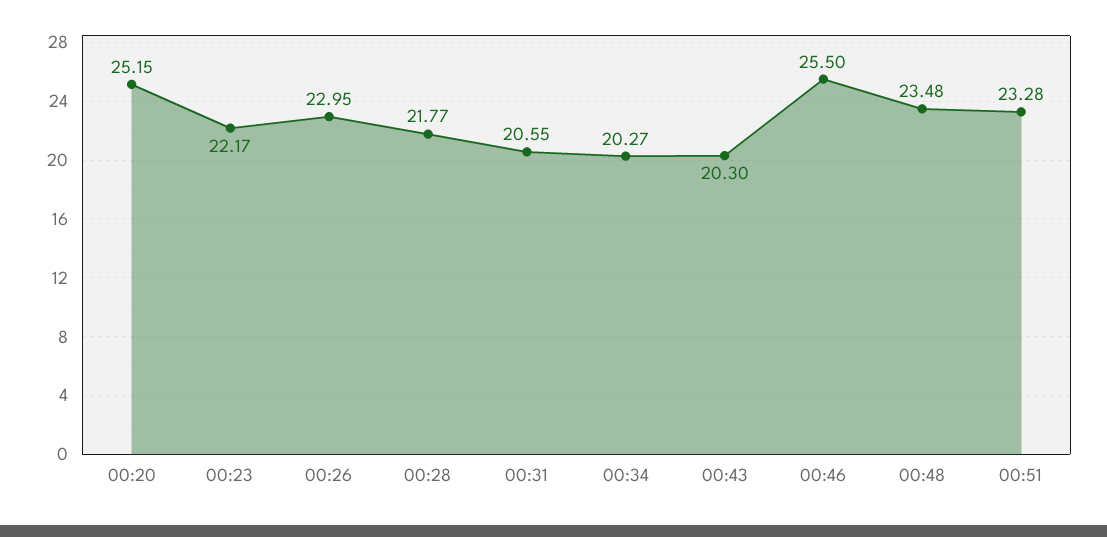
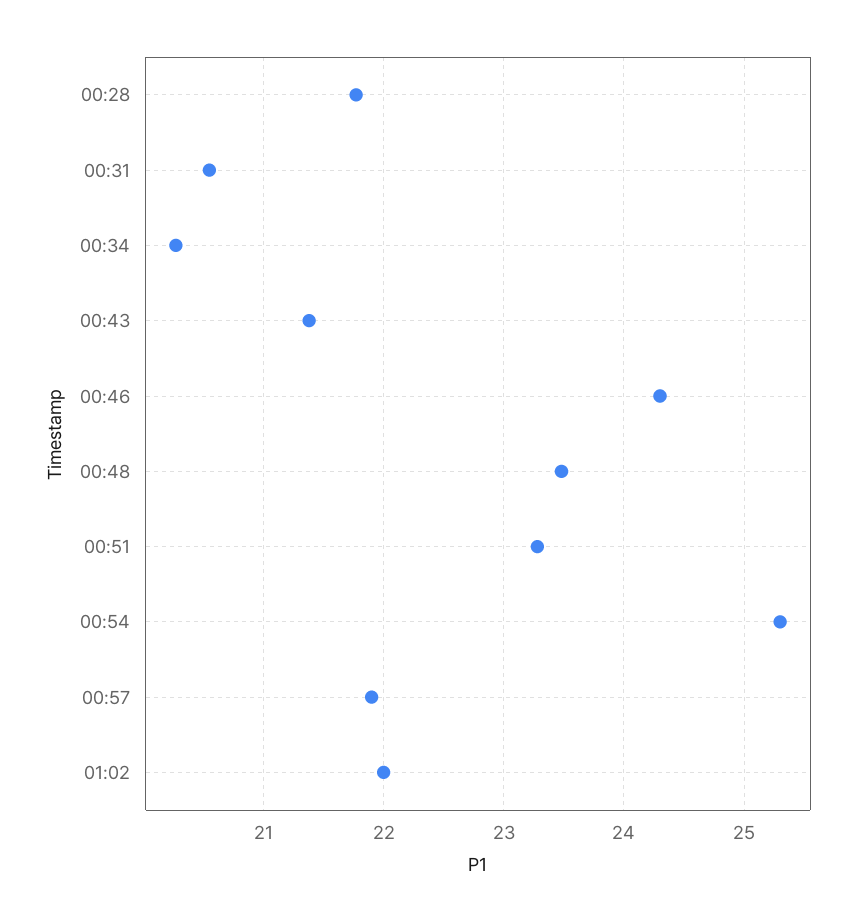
00:20: 25.15 -> none
00:23: 22.17 -> none
00:26: 22.95 -> none
00:43: 20.3 -> 21.4
00:46: 25.5 -> 24.3
00:54: none -> 25.3
00:57: none -> 21.9
01:02: none -> 22

